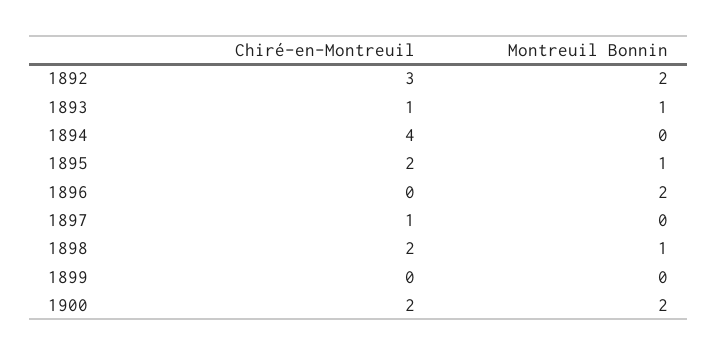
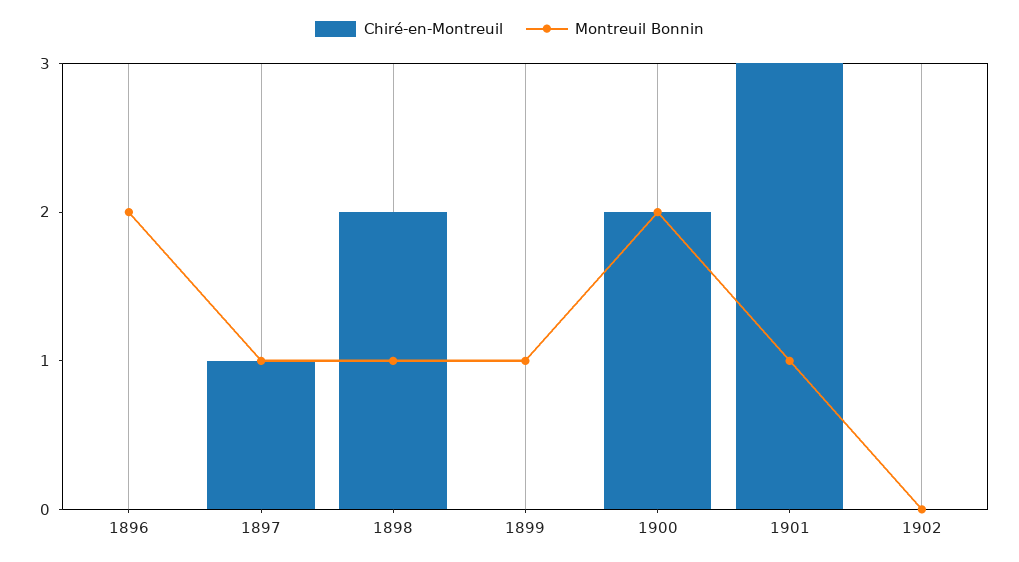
Chiré-en-Montreuil, 1892: 3 -> none
Montreuil Bonnin, 1892: 2 -> none
Chiré-en-Montreuil, 1893: 1 -> none
Montreuil Bonnin, 1893: 1 -> none
Chiré-en-Montreuil, 1894: 4 -> none
Montreuil Bonnin, 1894: 0 -> none
Chiré-en-Montreuil, 1895: 2 -> none
Montreuil Bonnin, 1895: 1 -> none
Montreuil Bonnin, 1897: 0 -> 1
Montreuil Bonnin, 1899: 0 -> 1
Chiré-en-Montreuil, 1901: none -> 3
Montreuil Bonnin, 1901: none -> 1
Chiré-en-Montreuil, 1902: none -> 0
Montreuil Bonnin, 1902: none -> 0

